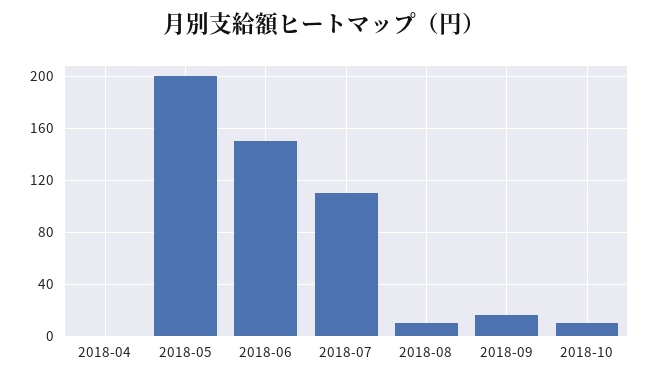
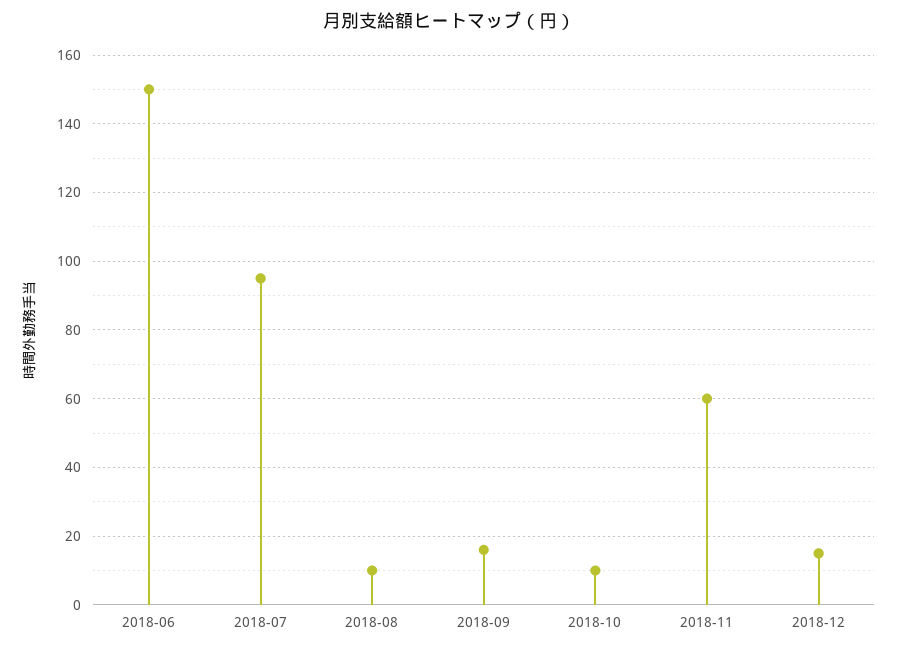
2018-04: 0 -> none
2018-05: 200 -> none
2018-07: 110 -> 95
2018-11: none -> 60
2018-12: none -> 15

